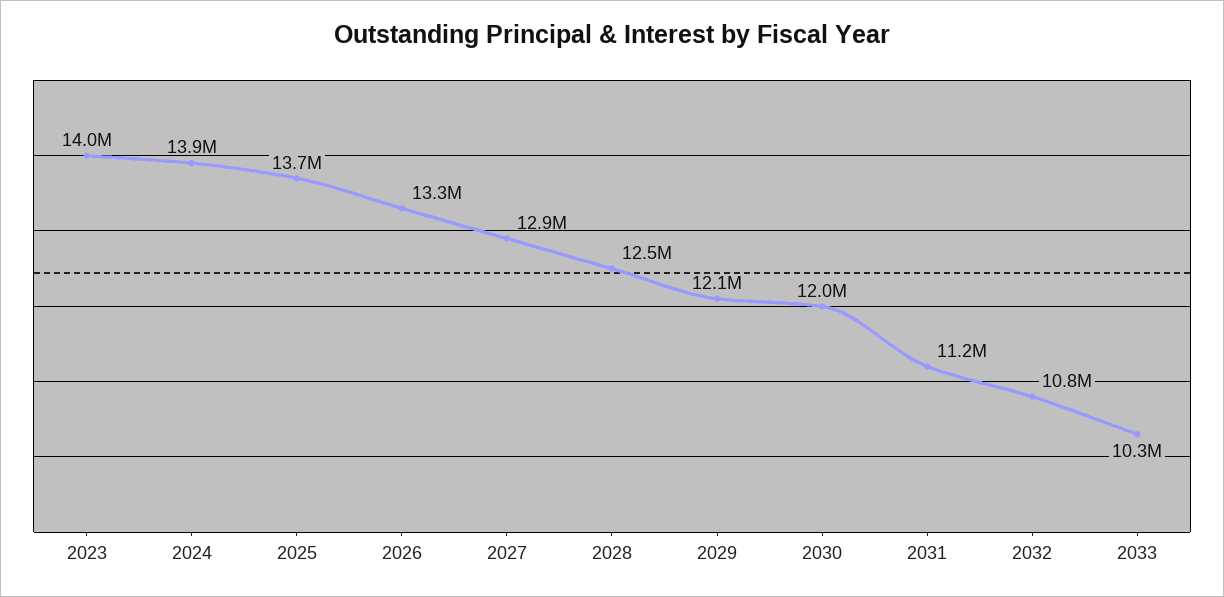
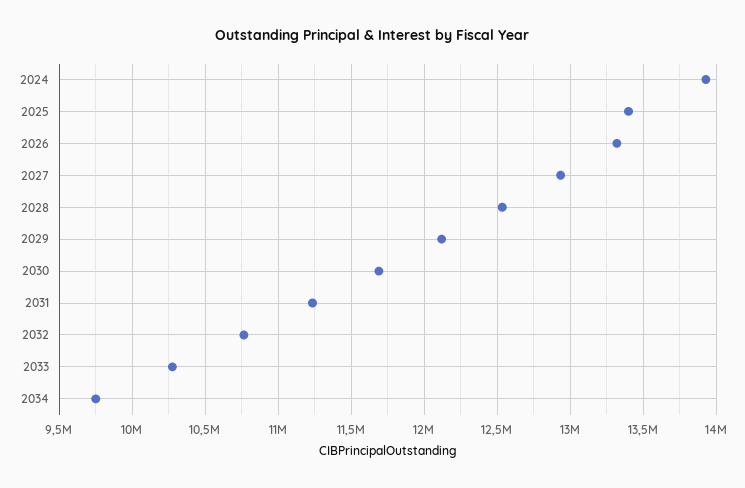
2023: 14000000 -> none
2025: 13700000 -> 13400000
2030: 12000000 -> 11700000
2034: none -> 9750000

